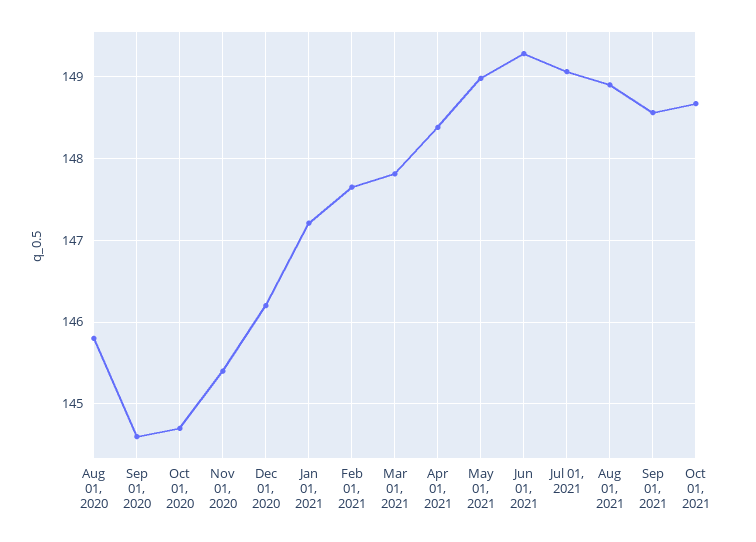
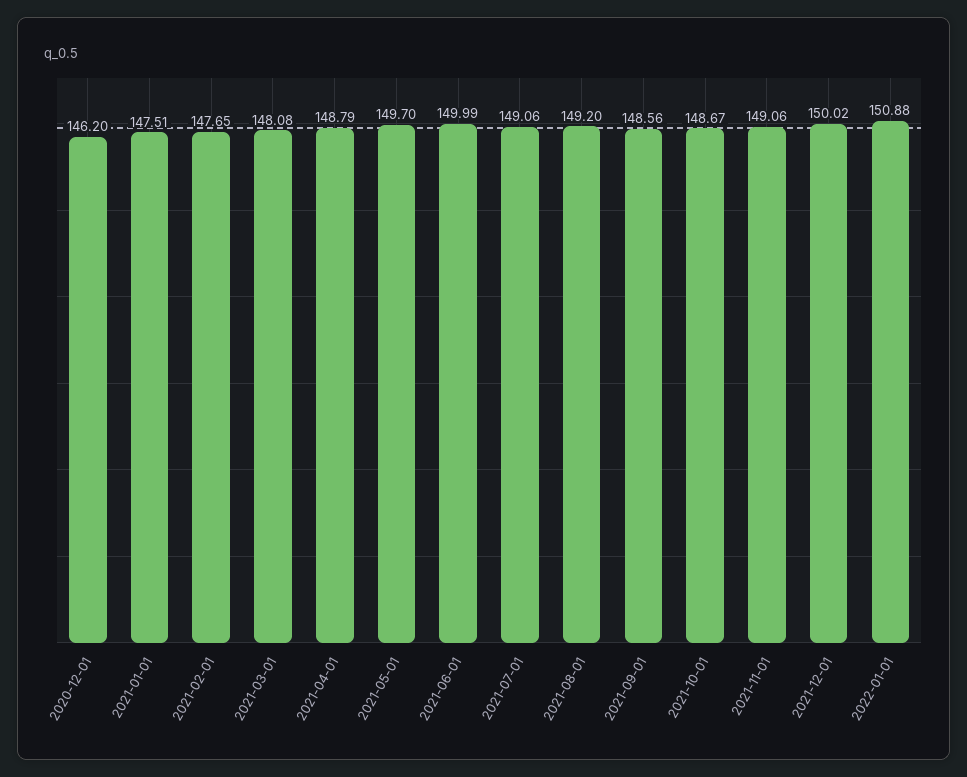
Aug 01, 2020: 145.8 -> none
Sep 01, 2020: 144.6 -> none
Oct 01, 2020: 144.7 -> none
Nov 01, 2020: 145.4 -> none
Jan 01, 2021: 147.2 -> 147.51
Mar 01, 2021: 147.8 -> 148.08
Apr 01, 2021: 148.4 -> 148.79
May 01, 2021: 149 -> 149.7
Jun 01, 2021: 149.3 -> 149.99
Aug 01, 2021: 148.9 -> 149.2
2021-11-01: none -> 149.06
2021-12-01: none -> 150.02
2022-01-01: none -> 150.88

